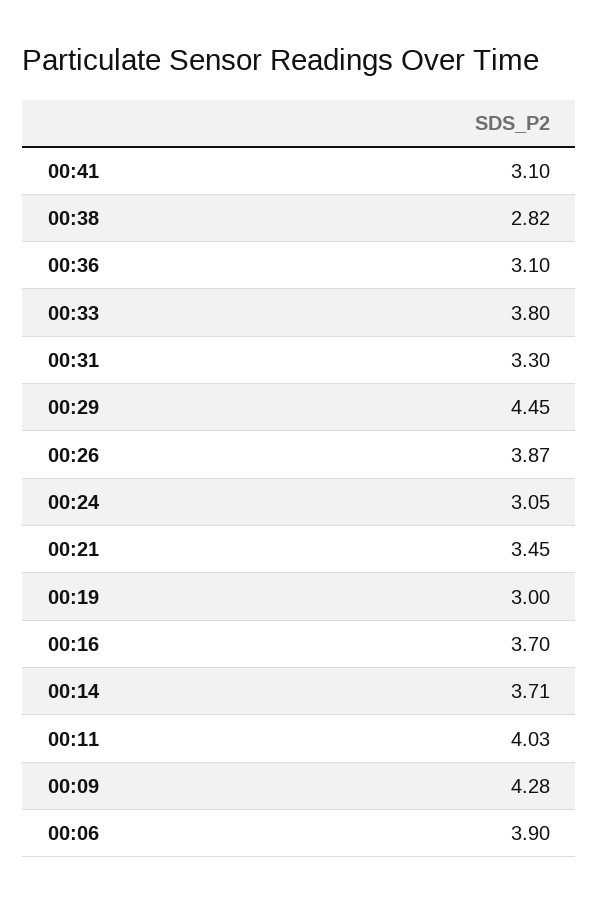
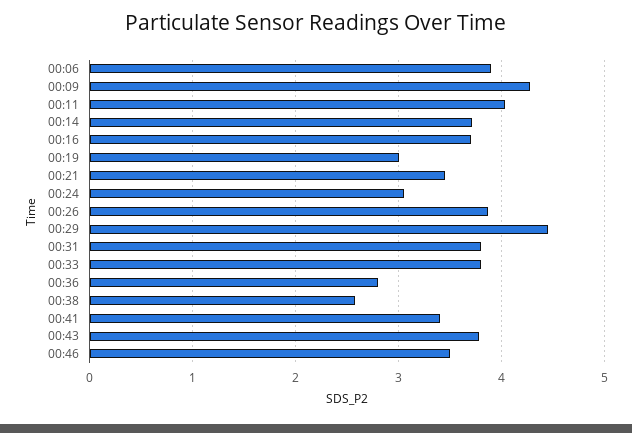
00:41: 3.1 -> 3.4
00:38: 2.82 -> 2.6
00:36: 3.1 -> 2.8
00:31: 3.3 -> 3.8
00:43: none -> 3.8
00:46: none -> 3.5

